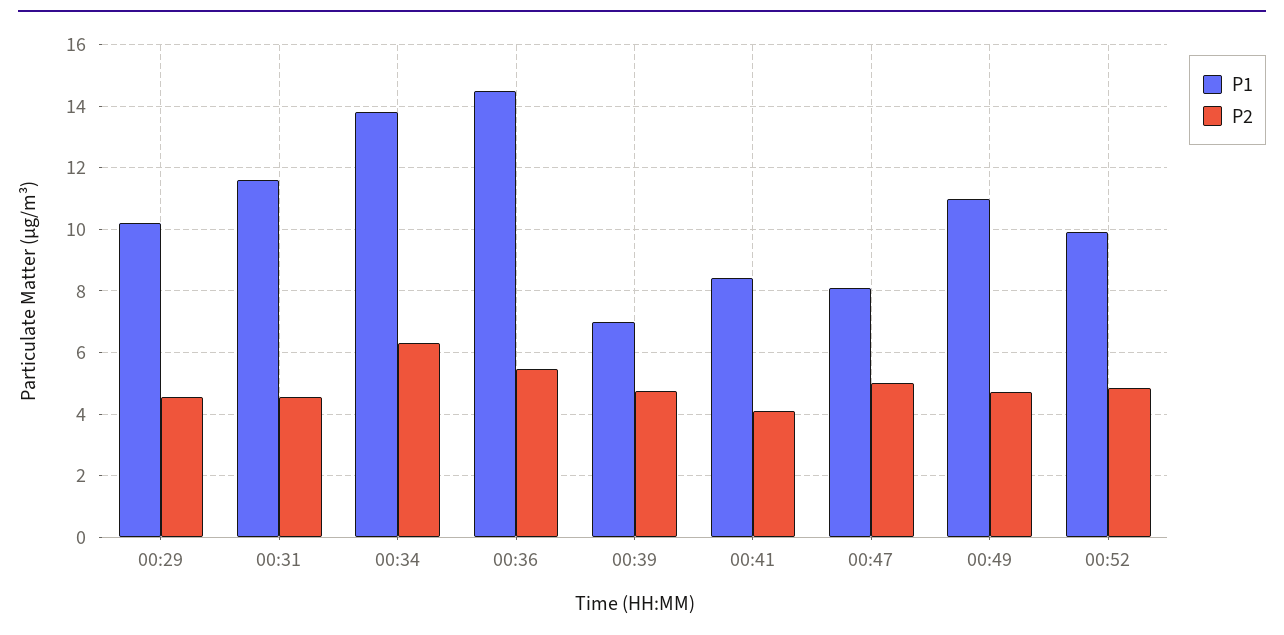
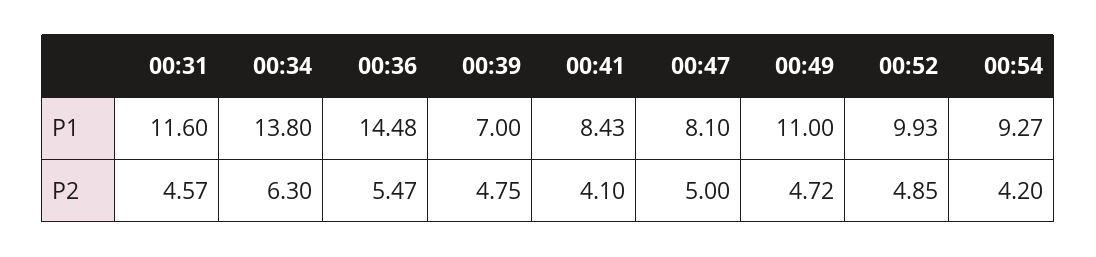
P1, 00:29: 10.2 -> none
P2, 00:29: 4.6 -> none
P1, 00:54: none -> 9.27
P2, 00:54: none -> 4.2

